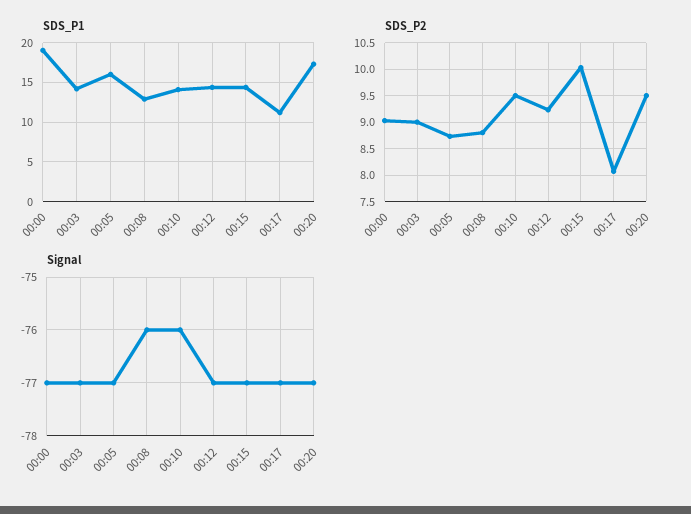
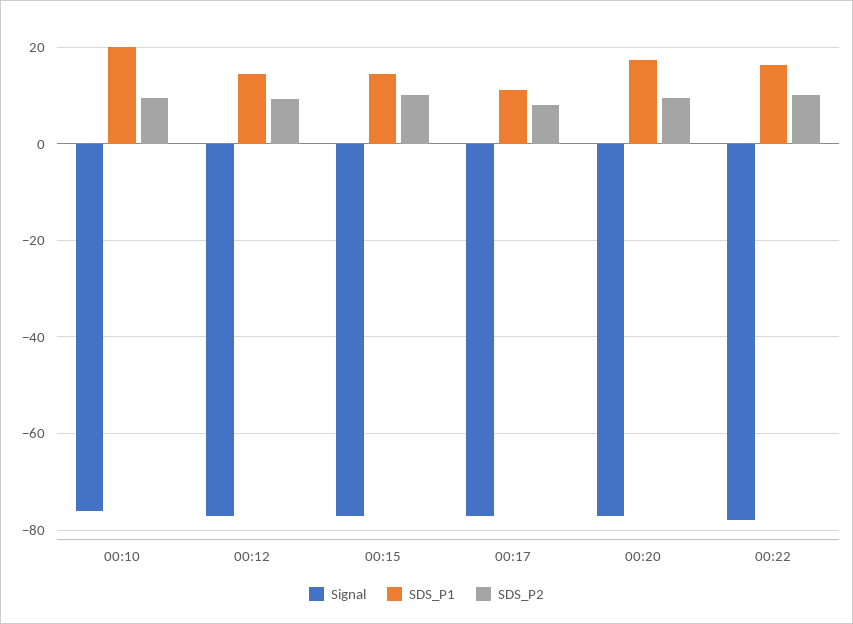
SDS_P1, 00:00: 19 -> none
SDS_P1, 00:03: 14 -> none
SDS_P1, 00:05: 16 -> none
SDS_P1, 00:08: 13 -> none
SDS_P1, 00:10: 14 -> 20
SDS_P2, 00:00: 9 -> none
SDS_P2, 00:03: 9 -> none
SDS_P2, 00:05: 8.75 -> none
SDS_P2, 00:08: 8.75 -> none
Signal, 00:00: -77 -> none
Signal, 00:03: -77 -> none
Signal, 00:05: -77 -> none
Signal, 00:08: -76 -> none
Signal, 00:22: none -> -78
SDS_P1, 00:22: none -> 16
SDS_P2, 00:22: none -> 10

